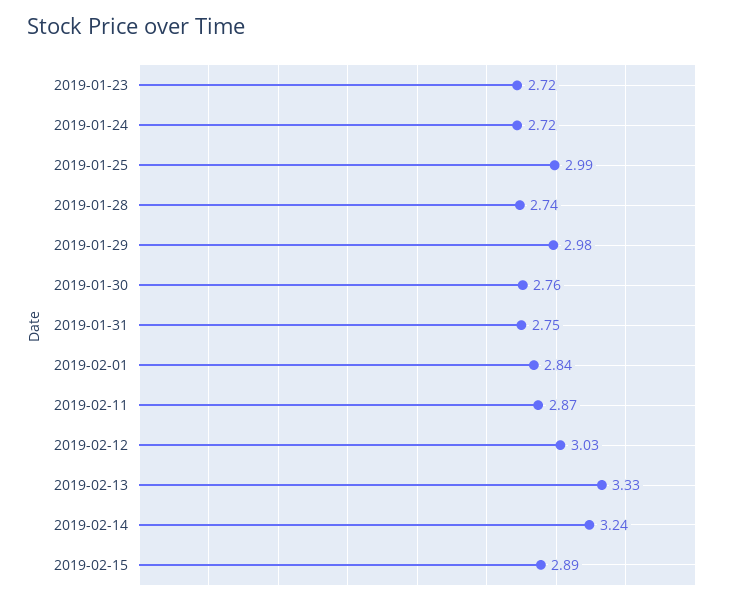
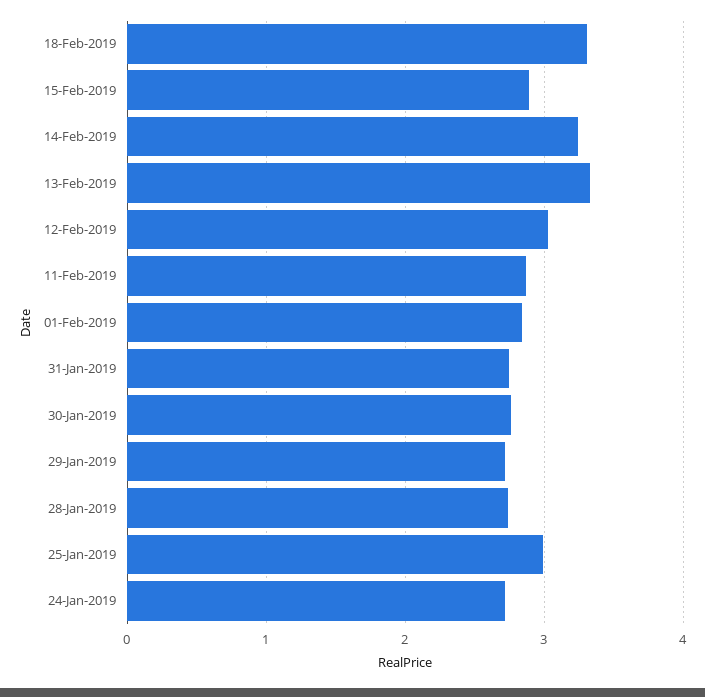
2019-01-23: 2.72 -> none
2019-01-29: 2.98 -> 2.7
18-Feb-2019: none -> 3.3

